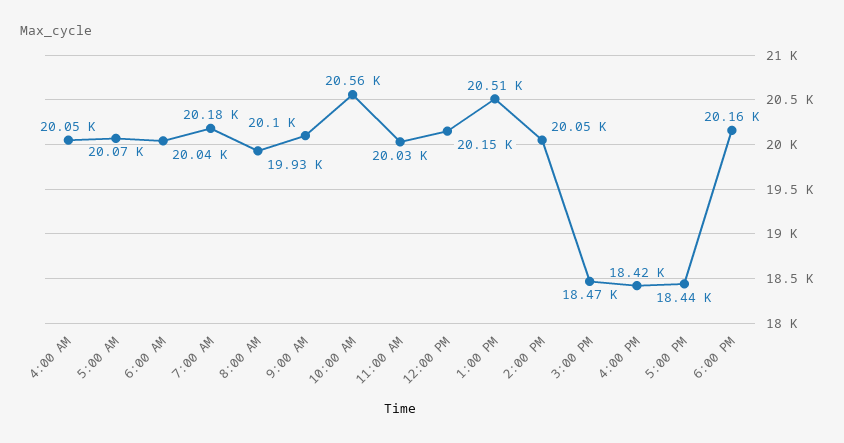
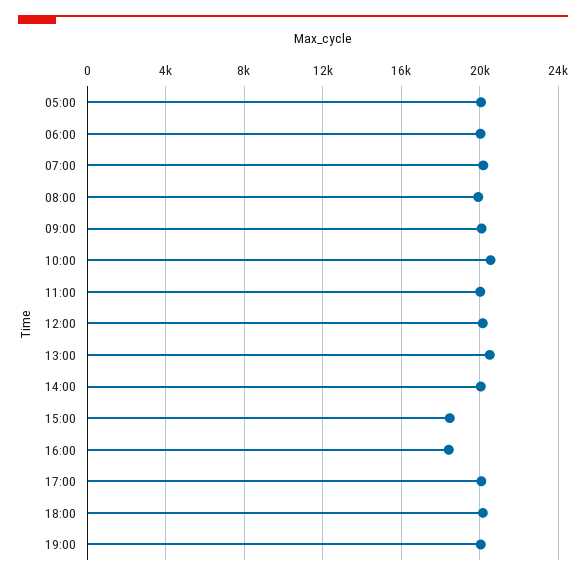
4:00 AM: 20050 -> none
5:00 PM: 18440 -> 20000
19:00: none -> 20000

